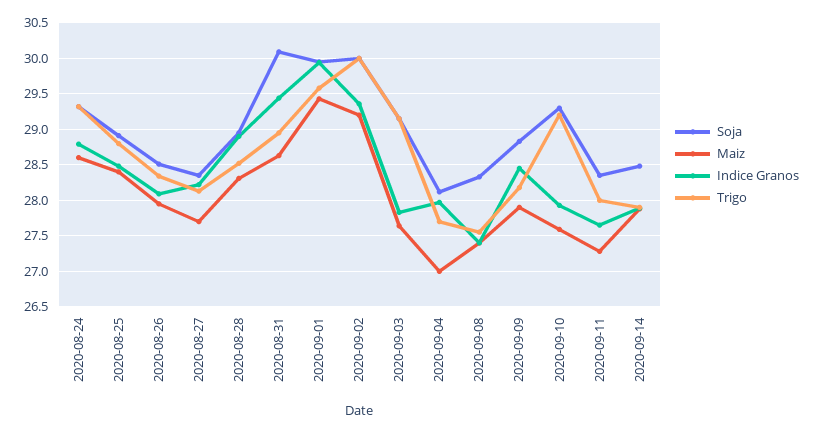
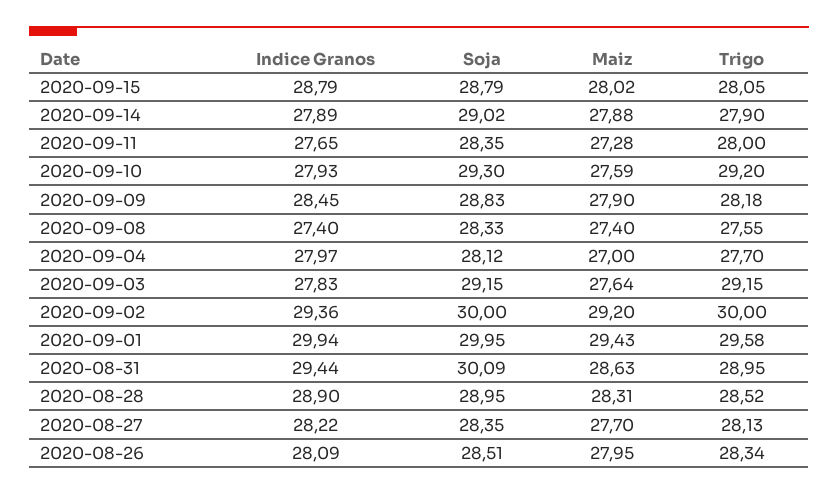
Soja, 2020-08-24: 29.3 -> none
Maiz, 2020-08-24: 28.6 -> none
Indice Granos, 2020-08-24: 28.8 -> none
Trigo, 2020-08-24: 29.3 -> none
Soja, 2020-08-25: 28.9 -> none
Maiz, 2020-08-25: 28.4 -> none
Indice Granos, 2020-08-25: 28.5 -> none
Trigo, 2020-08-25: 28.8 -> none
Soja, 2020-09-14: 28.5 -> 29.02
Indice Granos, 2020-09-15: none -> 28.79
Soja, 2020-09-15: none -> 28.79
Maiz, 2020-09-15: none -> 28.02
Trigo, 2020-09-15: none -> 28.05

